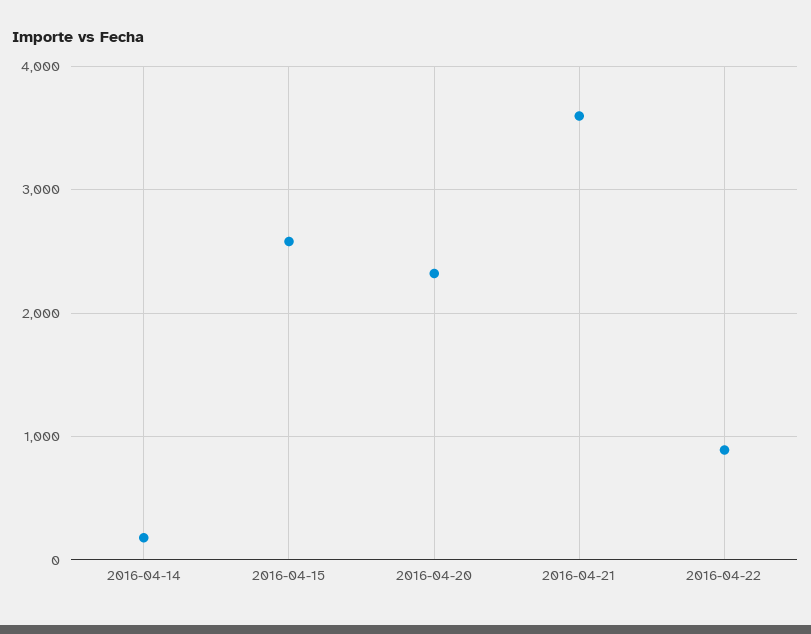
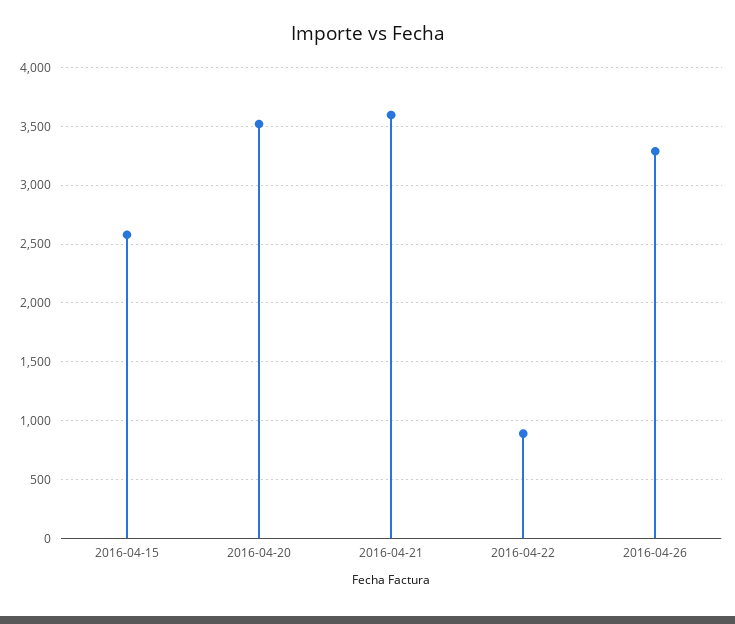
2016-04-14: 200 -> none
2016-04-20: 2300 -> 3500
2016-04-26: none -> 3300

